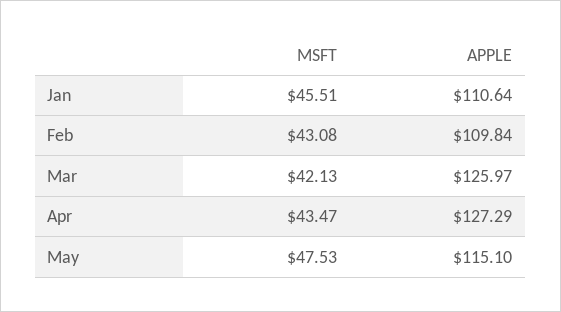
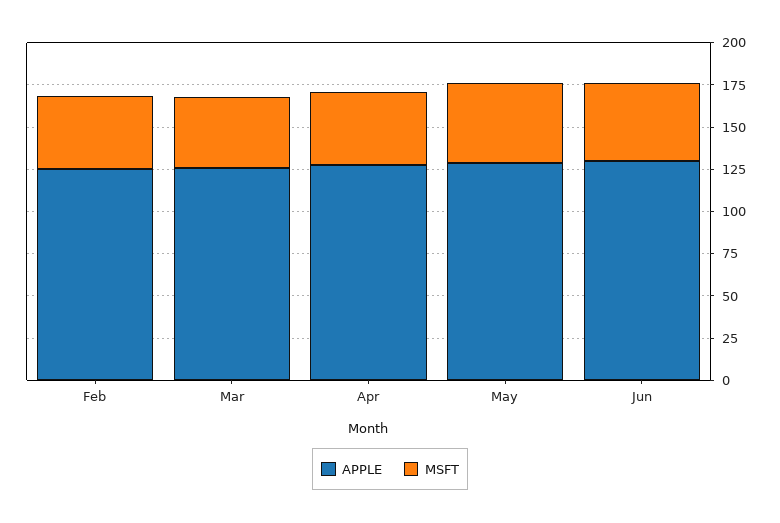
MSFT, Jan: 45.51 -> none
APPLE, Jan: 110.64 -> none
APPLE, Feb: 109.84 -> 125
APPLE, May: 115.1 -> 130
APPLE, Jun: none -> 130
MSFT, Jun: none -> 45

